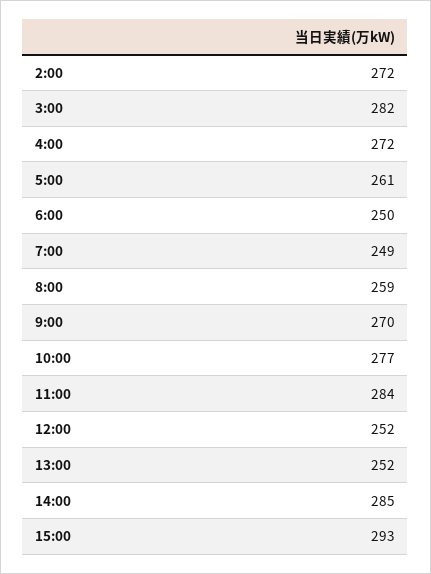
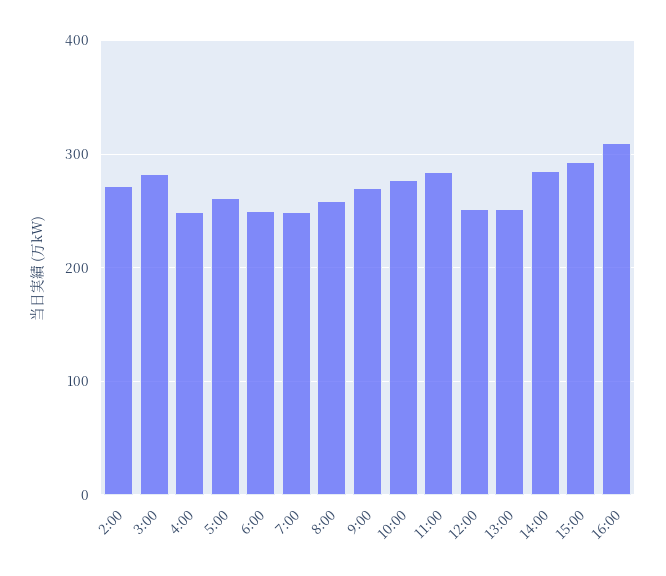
4:00: 272 -> 250
16:00: none -> 310

